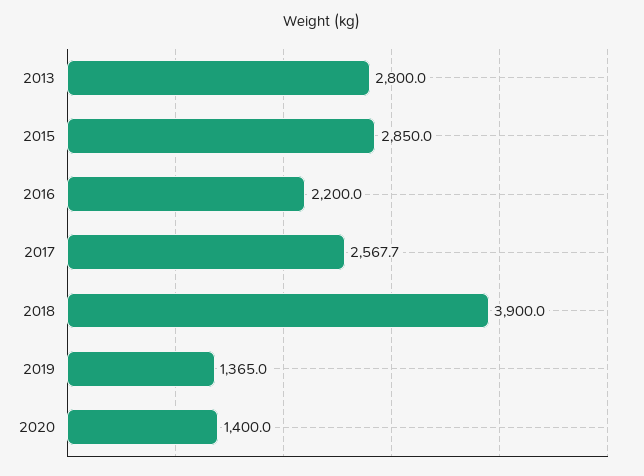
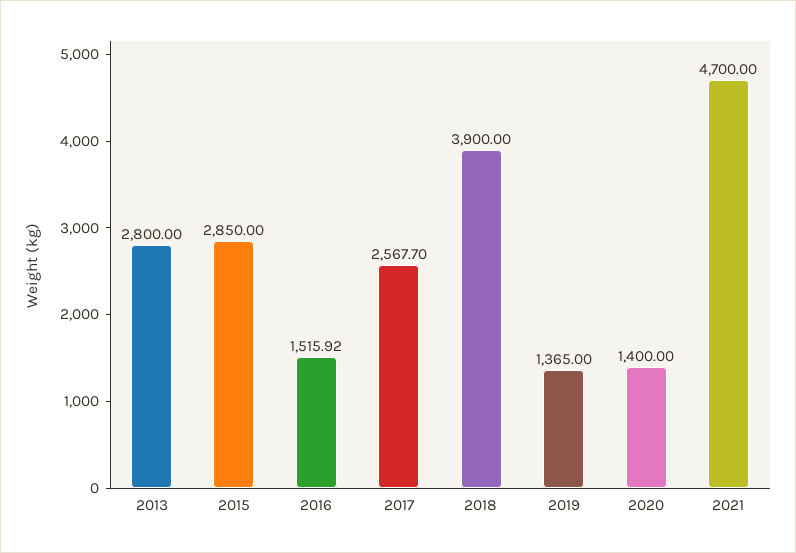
2016: 2200 -> 1515.92
2021: none -> 4700

